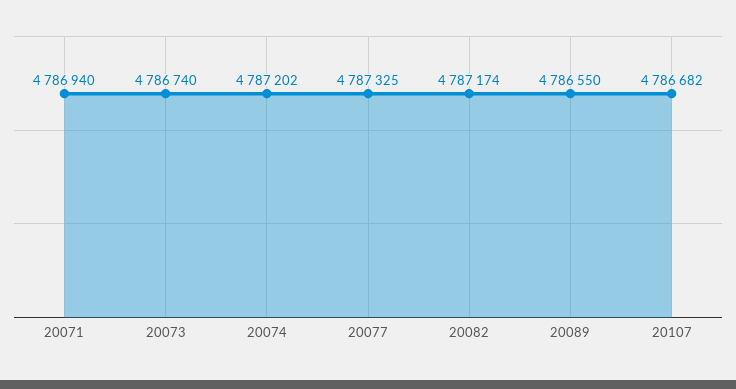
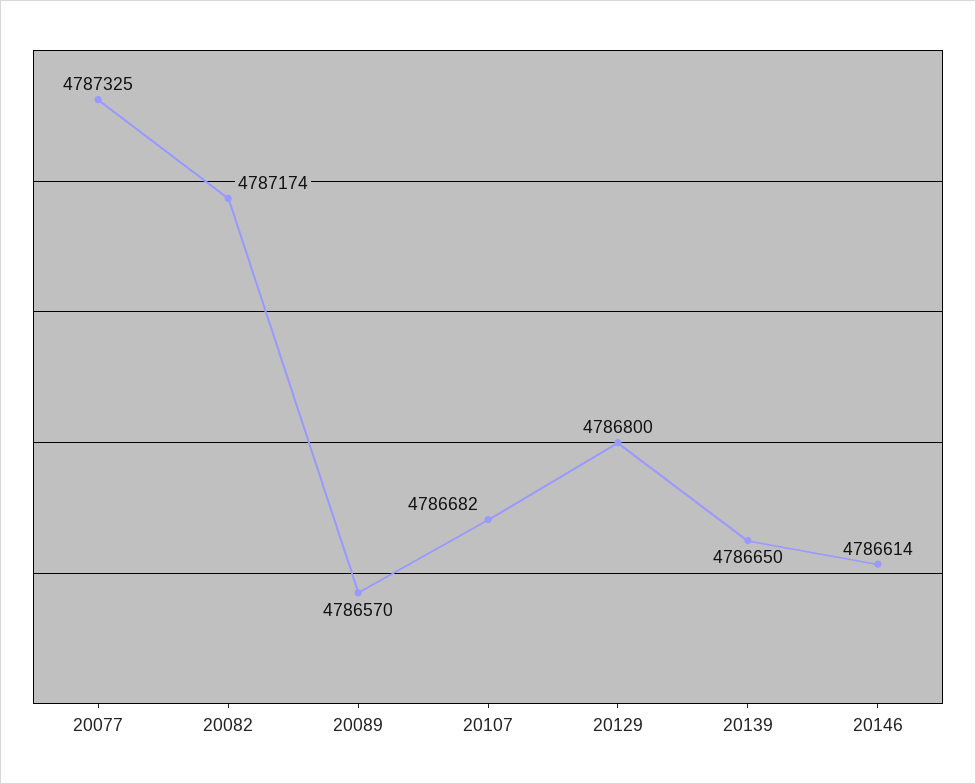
20071: 4786940 -> none
20073: 4786740 -> none
20074: 4787202 -> none
20089: 4786550 -> 4786570
20129: none -> 4786800
20139: none -> 4786650
20146: none -> 4786614

